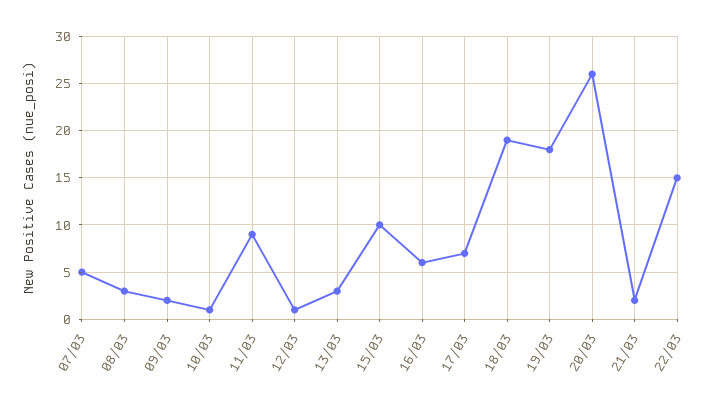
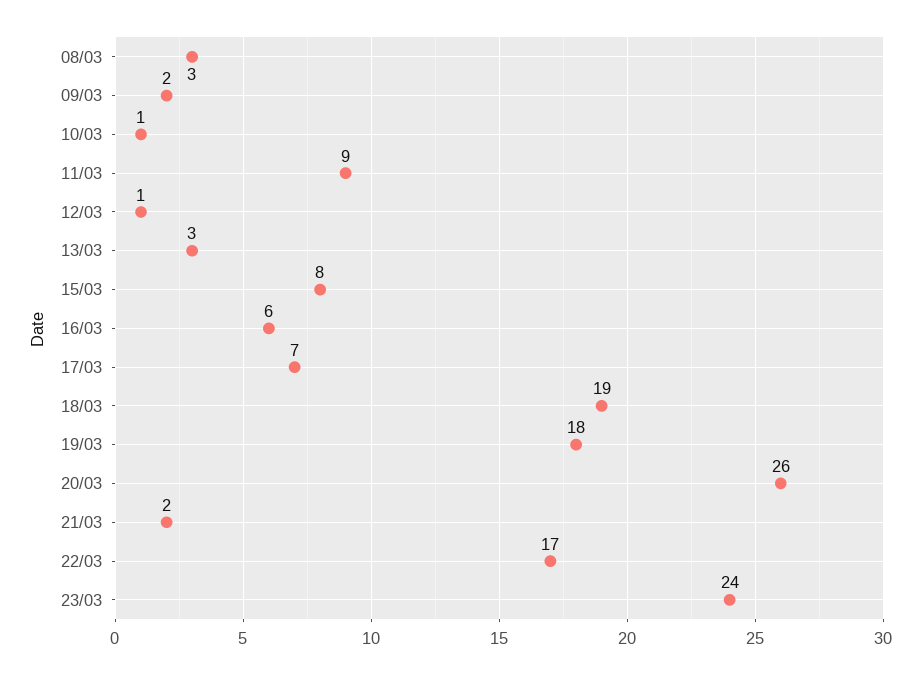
07/03: 5 -> none
15/03: 10 -> 8
22/03: 15 -> 17
23/03: none -> 24

